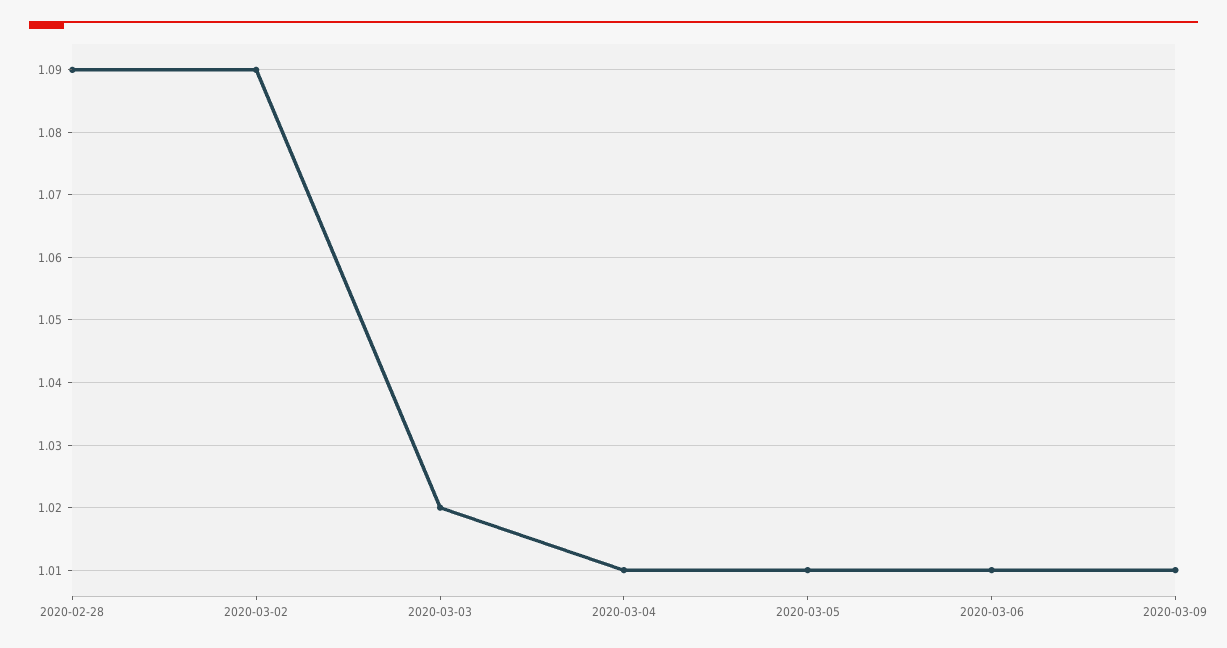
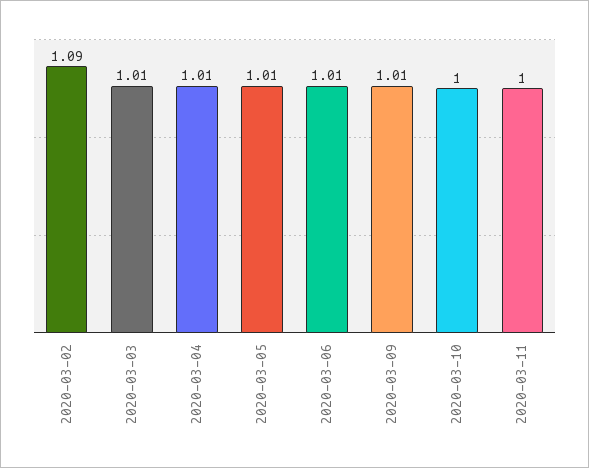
2020-02-28: 1.09 -> none
2020-03-03: 1.02 -> 1.01
2020-03-10: none -> 1
2020-03-11: none -> 1

